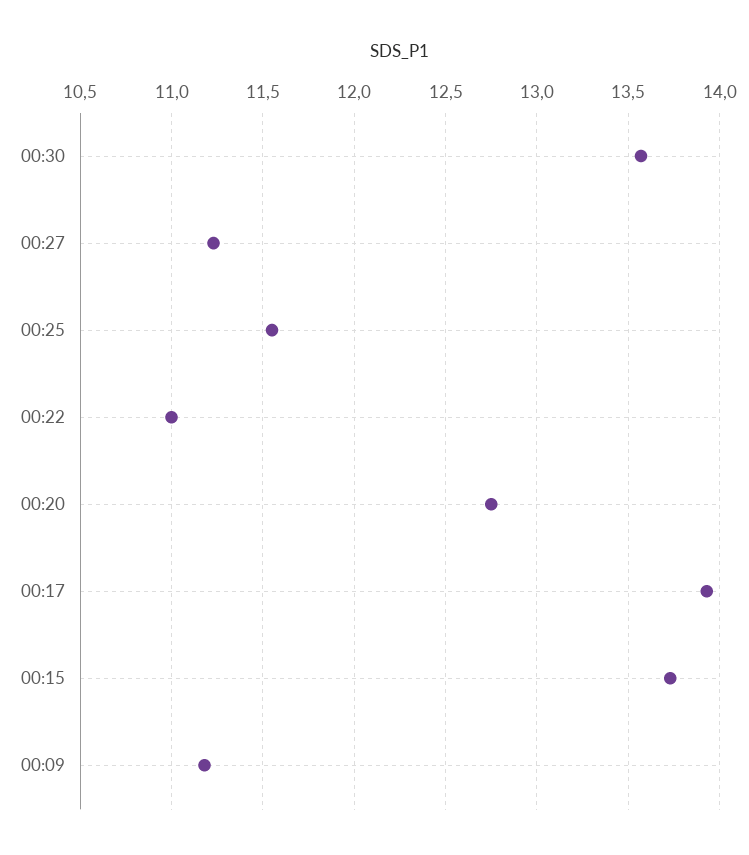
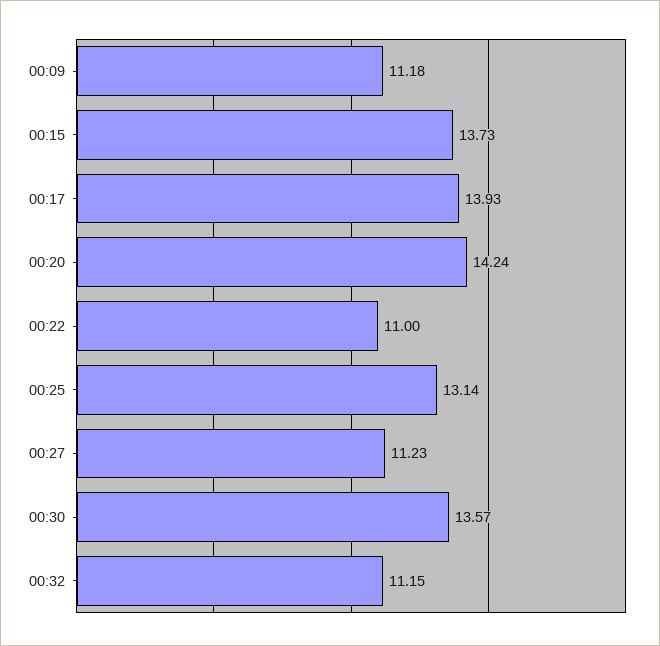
00:25: 11.55 -> 13.14
00:20: 12.75 -> 14.24
00:32: none -> 11.15

